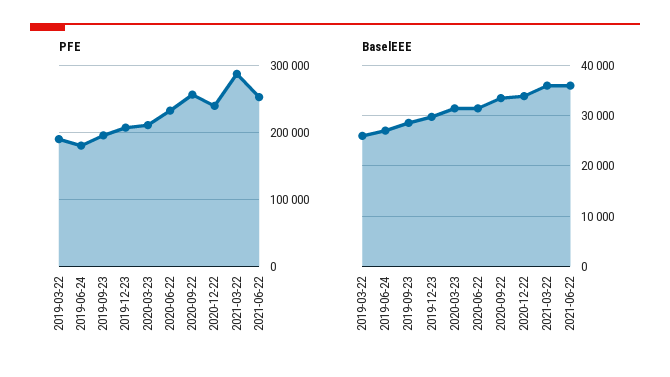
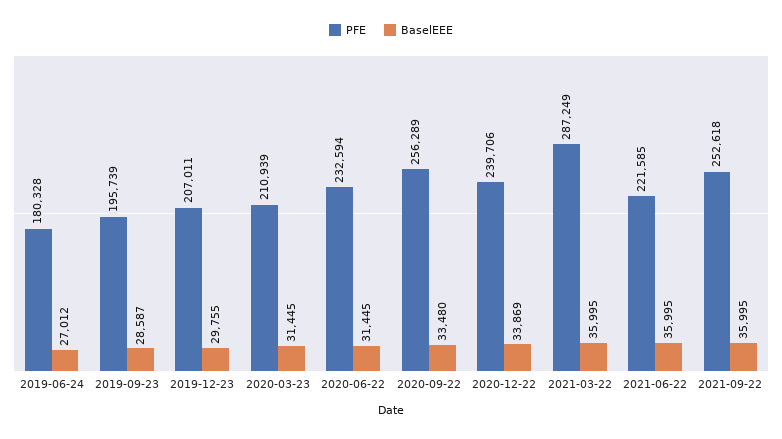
PFE, 2019-03-22: 190000 -> none
PFE, 2021-06-22: 250000 -> 221585
BaselEEE, 2019-03-22: 26000 -> none
PFE, 2021-09-22: none -> 252618
BaselEEE, 2021-09-22: none -> 35995

